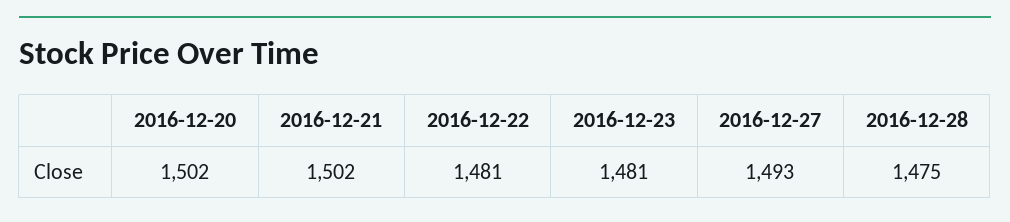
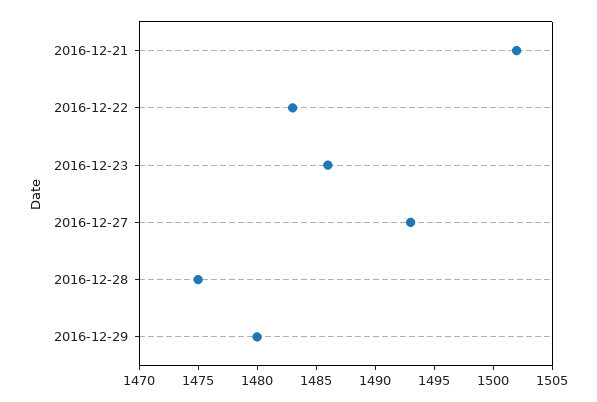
2016-12-20: 1502 -> none
2016-12-22: 1481 -> 1483
2016-12-23: 1481 -> 1486
2016-12-29: none -> 1480

